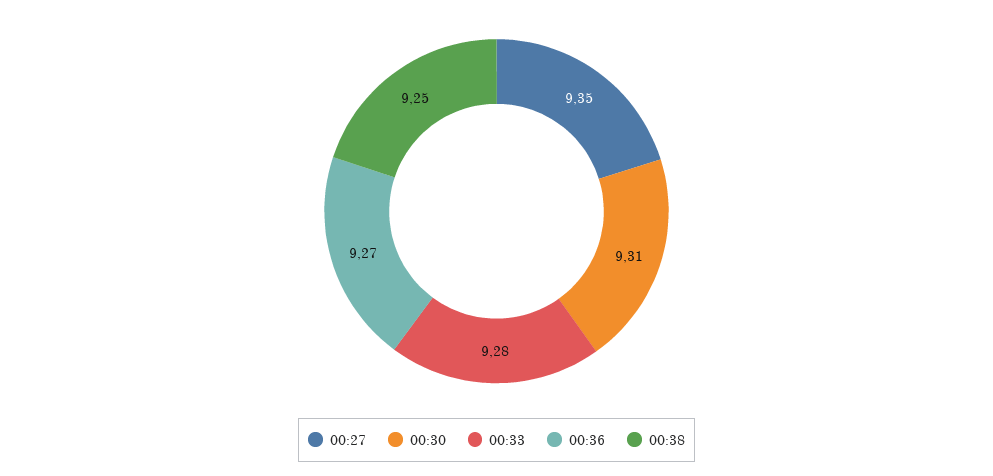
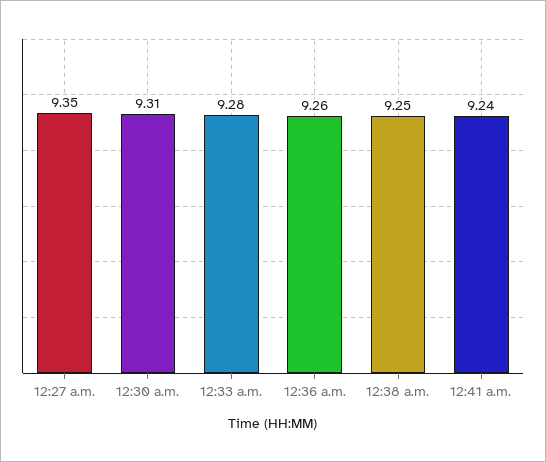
00:36: 9.27 -> 9.26
12:41 a.m.: none -> 9.24

